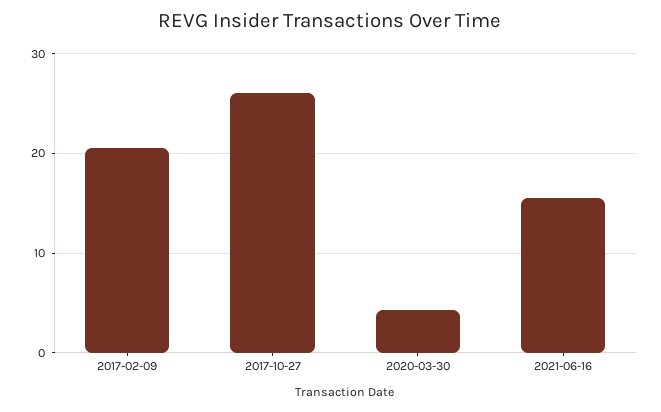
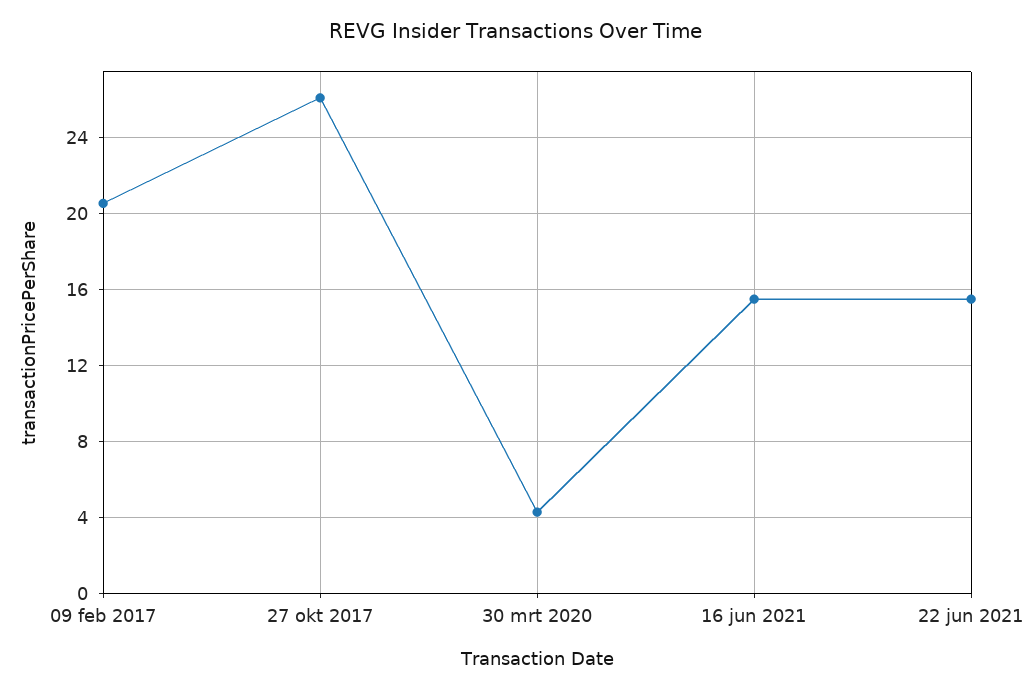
22 jun 2021: none -> 15.5

